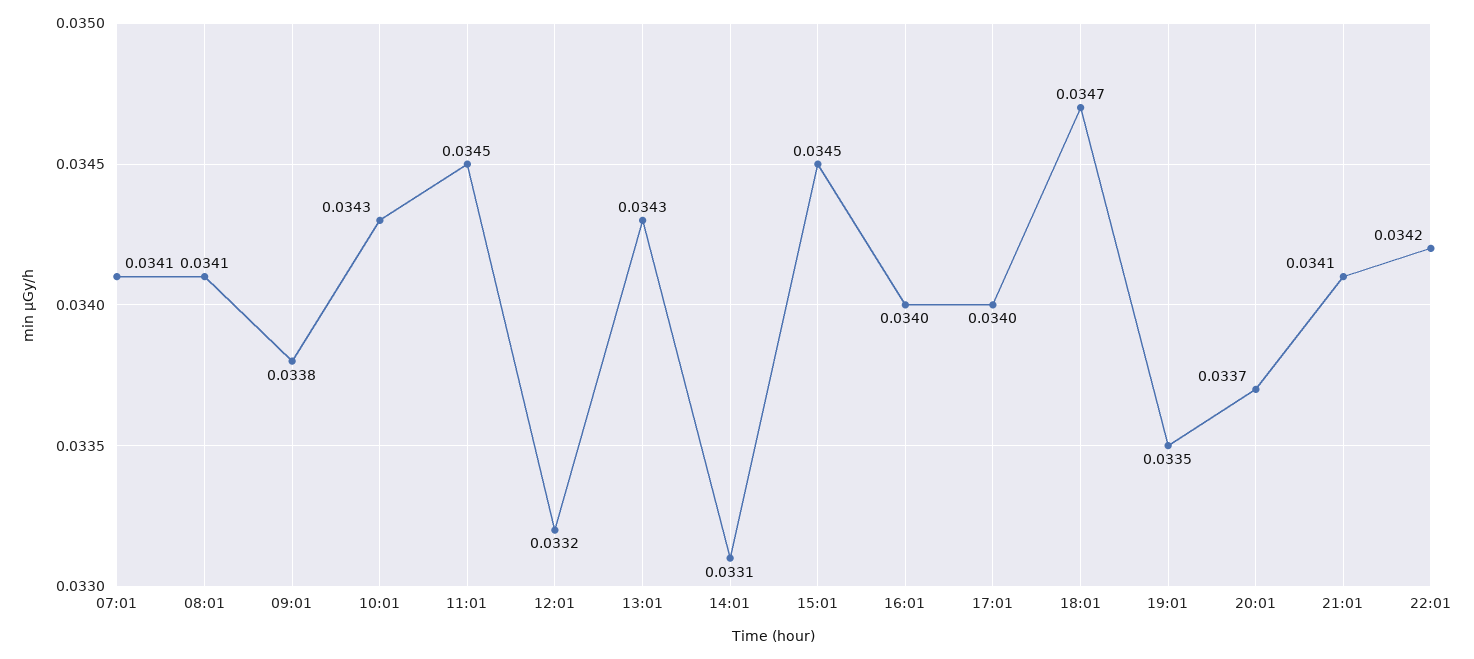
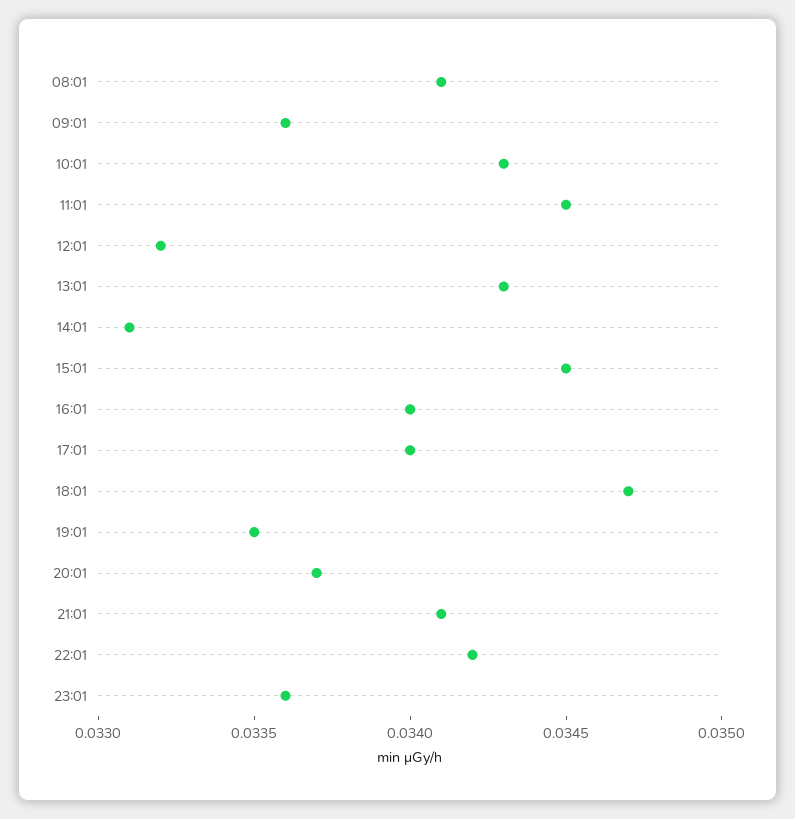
07:01: 0.0341 -> none
09:01: 0.0338 -> 0.0336
23:01: none -> 0.0336

